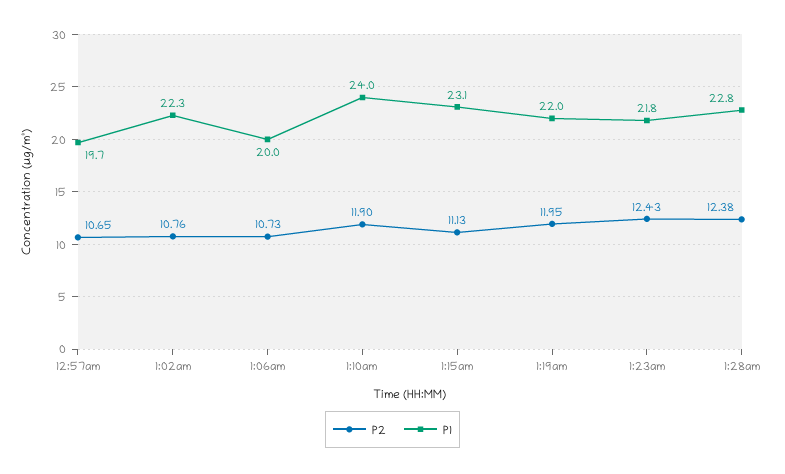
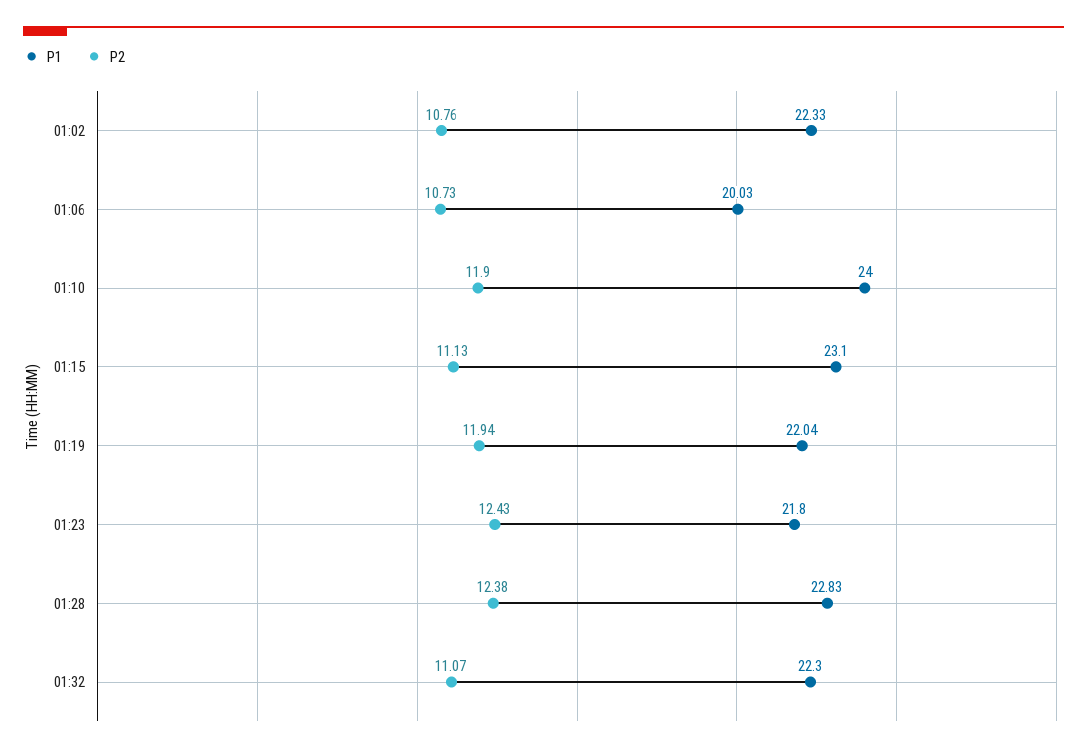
P2, 12:57am: 10.65 -> none
P1, 12:57am: 19.7 -> none
P2, 1:19am: 11.95 -> 11.94
P1, 01:32: none -> 22.3
P2, 01:32: none -> 11.07

